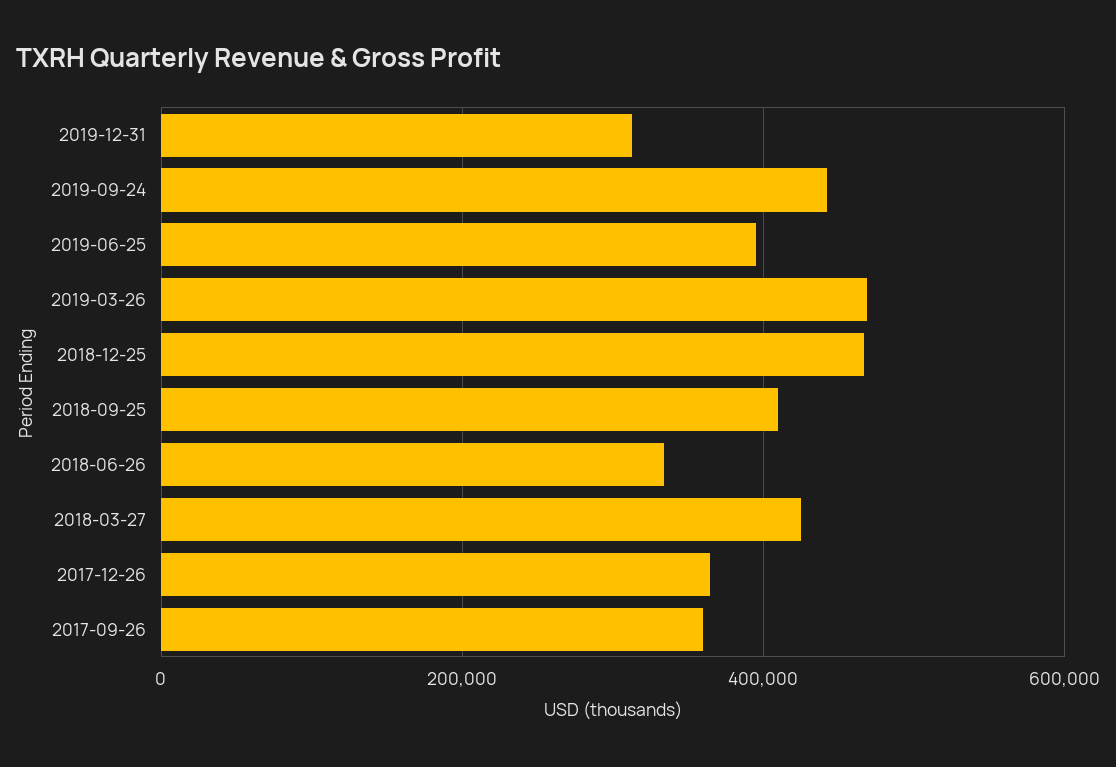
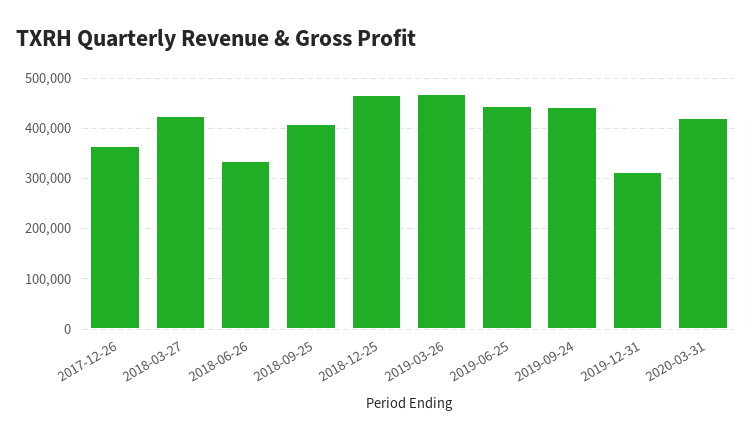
2019-06-25: 400000 -> 440000
2017-09-26: 360000 -> none
2020-03-31: none -> 420000

